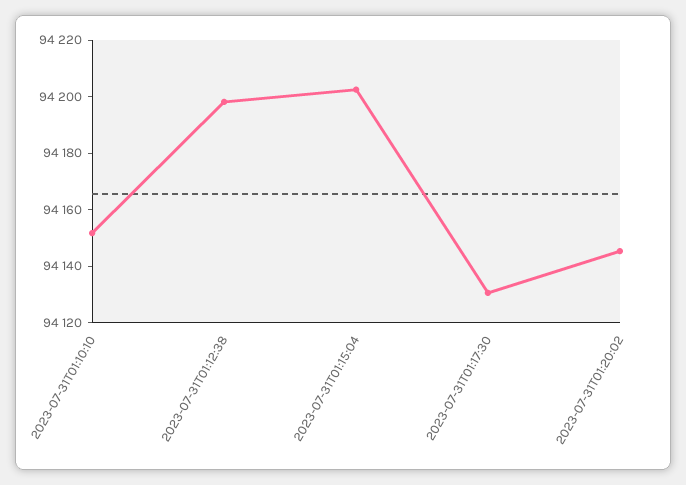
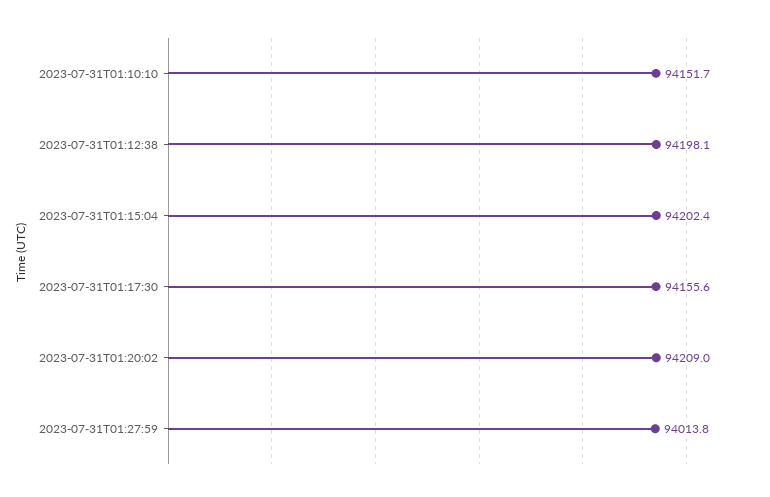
2023-07-31T01:17:30: 94130 -> 94155.6
2023-07-31T01:20:02: 94145 -> 94209
2023-07-31T01:27:59: none -> 94013.8

